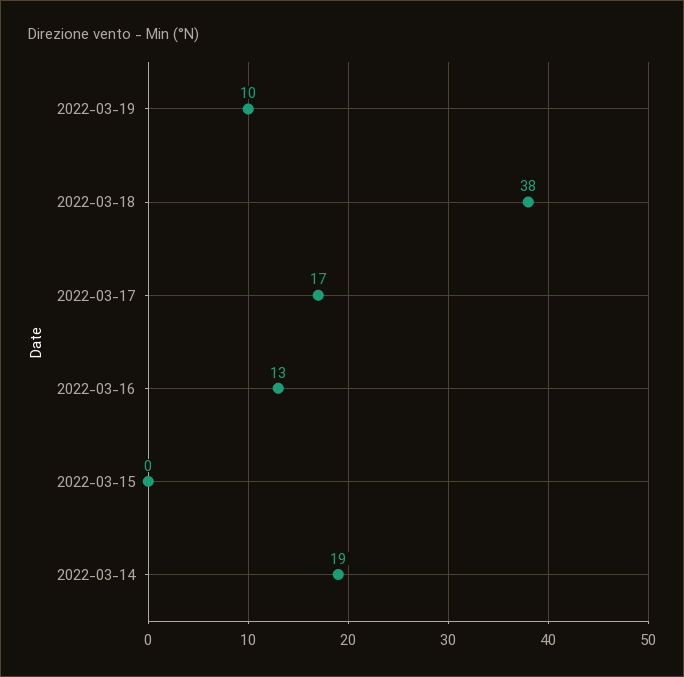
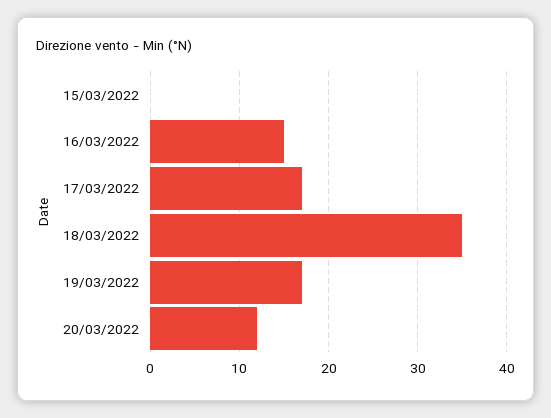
2022-03-19: 10 -> 17
2022-03-18: 38 -> 35
2022-03-16: 13 -> 15
2022-03-14: 19 -> none
20/03/2022: none -> 12

